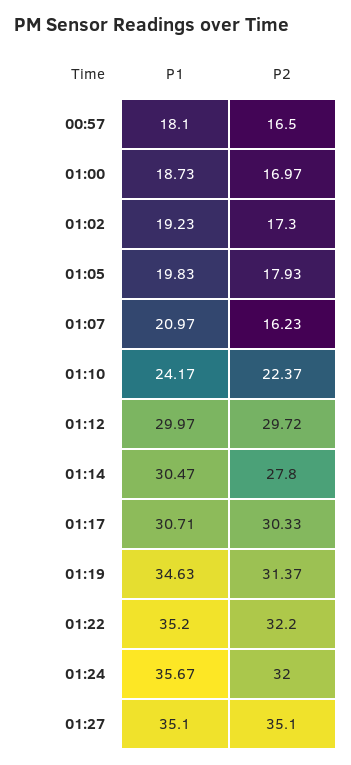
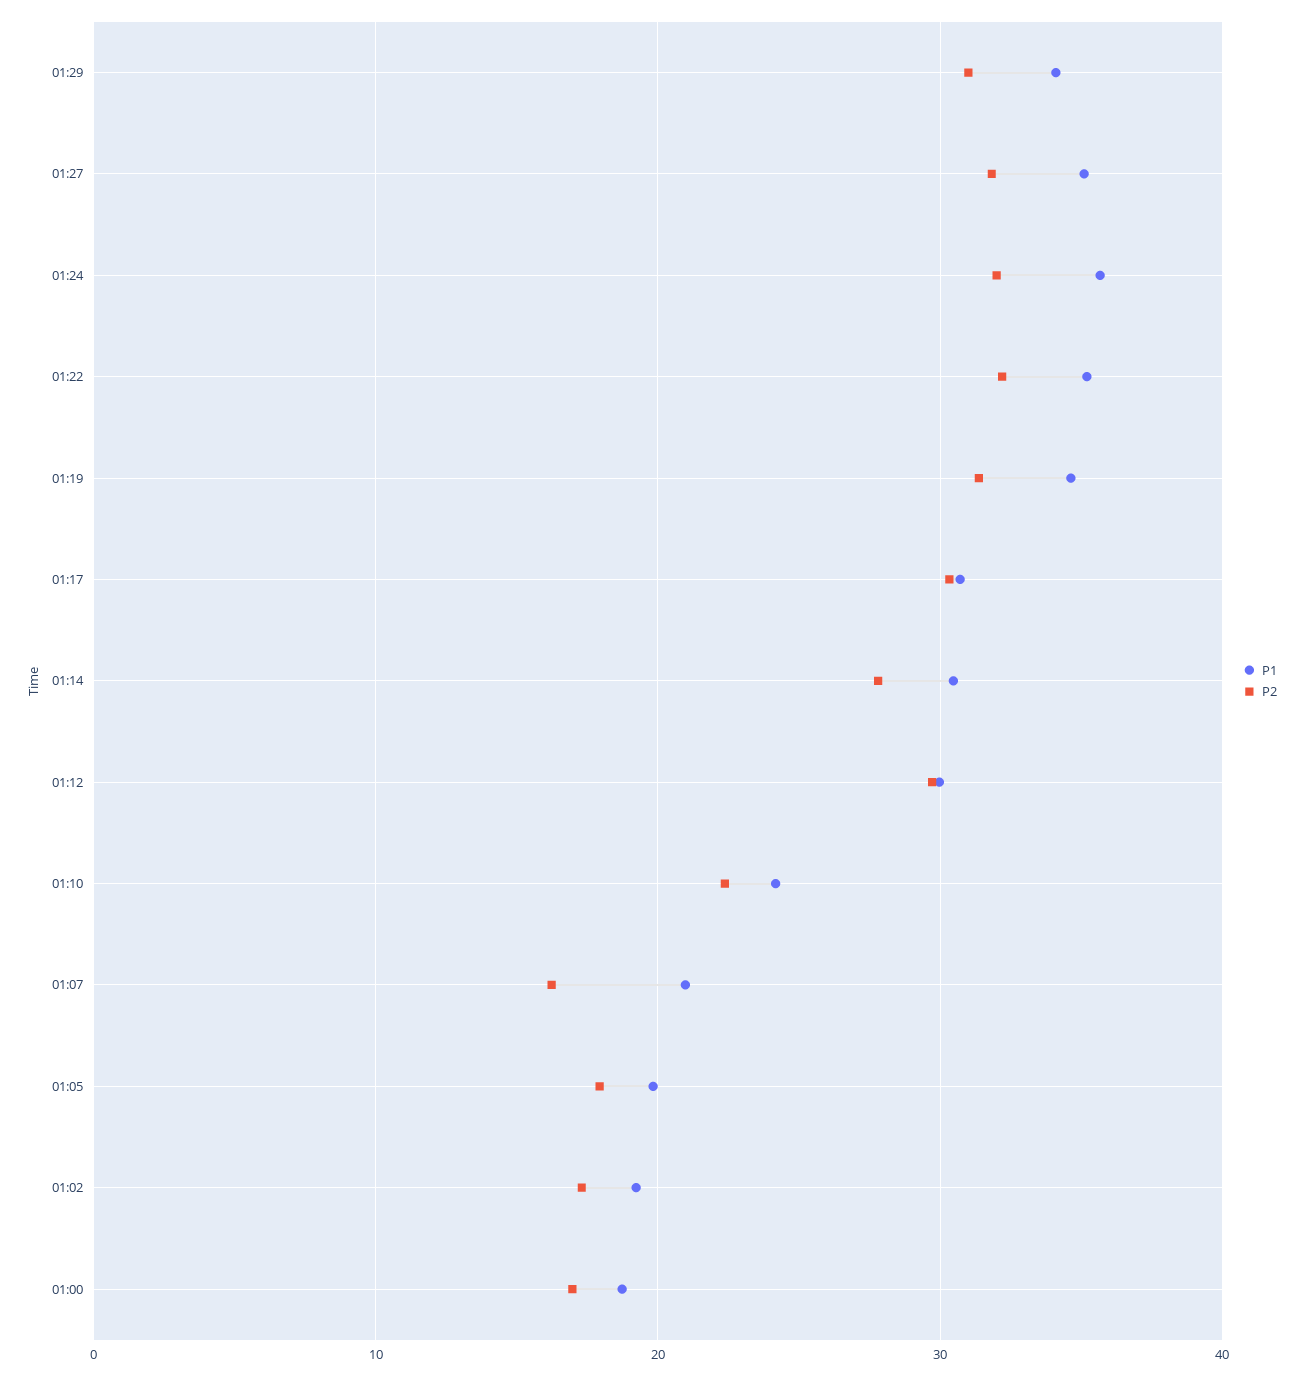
P1, 00:57: 18.1 -> none
P2, 00:57: 16.5 -> none
P2, 01:27: 35.1 -> 32
P1, 01:29: none -> 34
P2, 01:29: none -> 31

